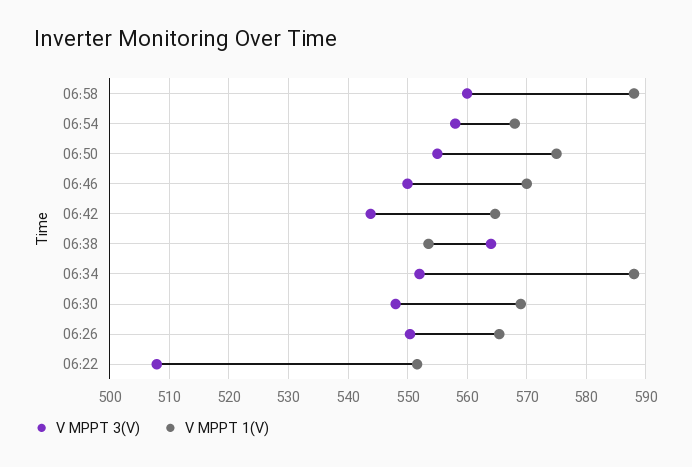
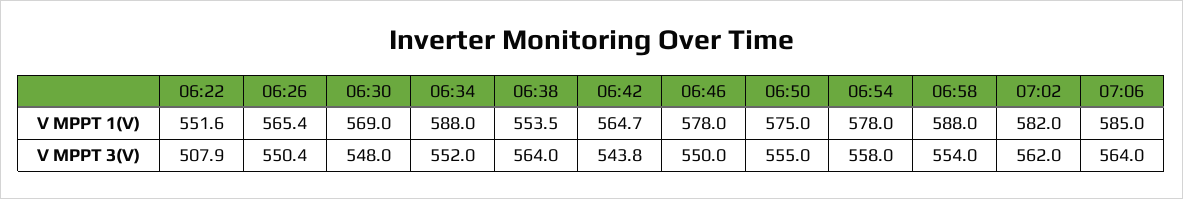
V MPPT 3(V), 06:58: 560 -> 554
V MPPT 1(V), 06:54: 568 -> 578
V MPPT 1(V), 06:46: 570 -> 578
V MPPT 1(V), 07:02: none -> 582
V MPPT 1(V), 07:06: none -> 585
V MPPT 3(V), 07:02: none -> 562
V MPPT 3(V), 07:06: none -> 564

